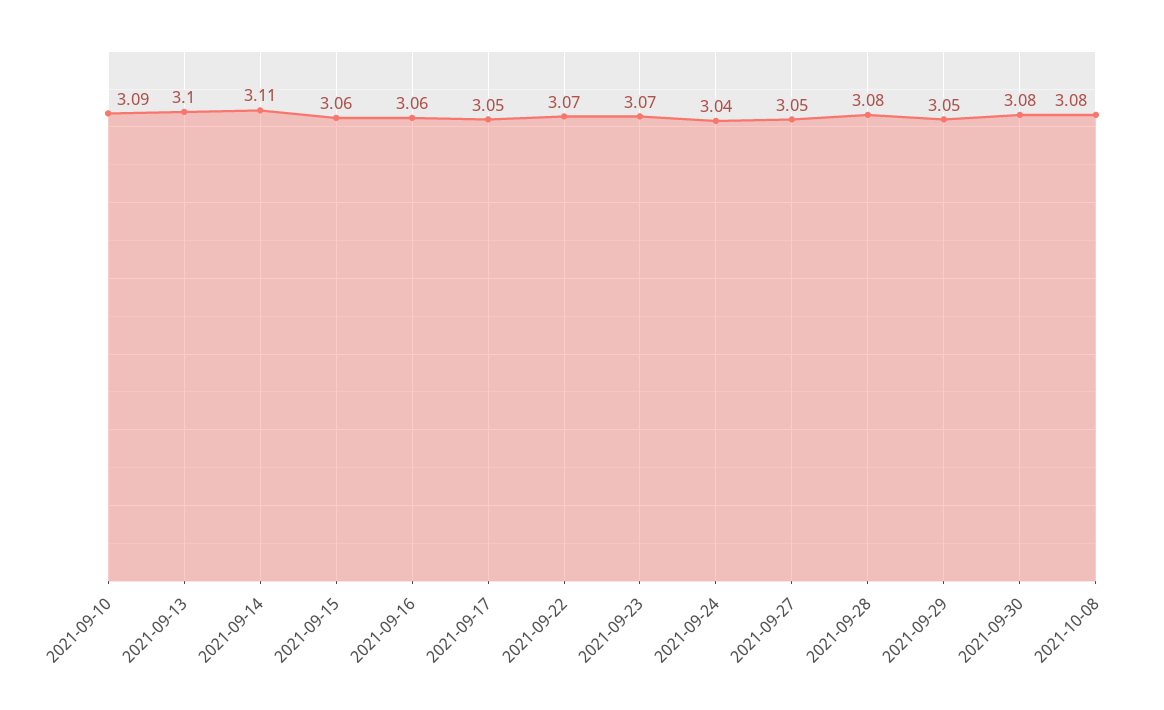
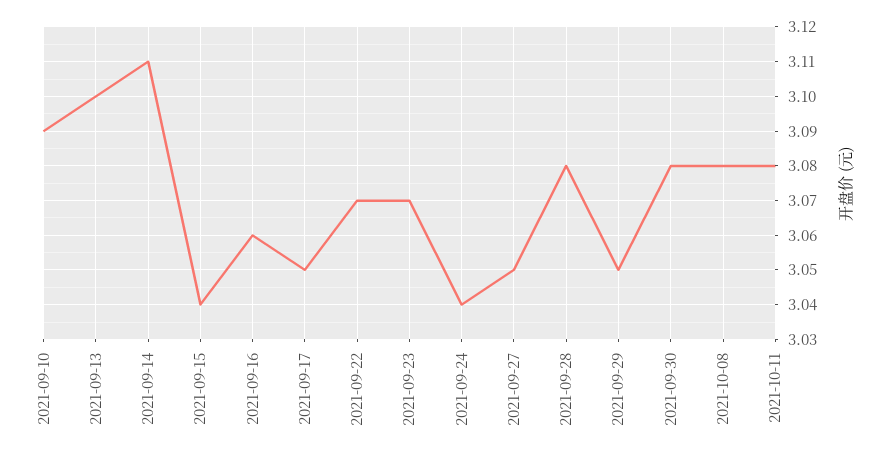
2021-09-15: 3.06 -> 3.04
2021-10-11: none -> 3.08

